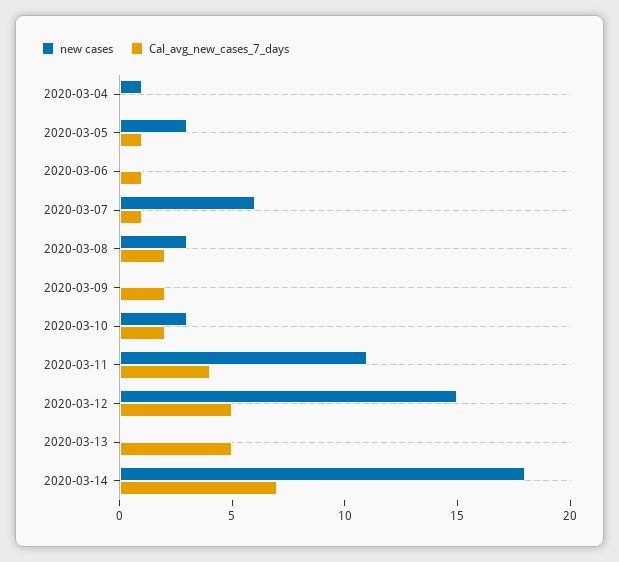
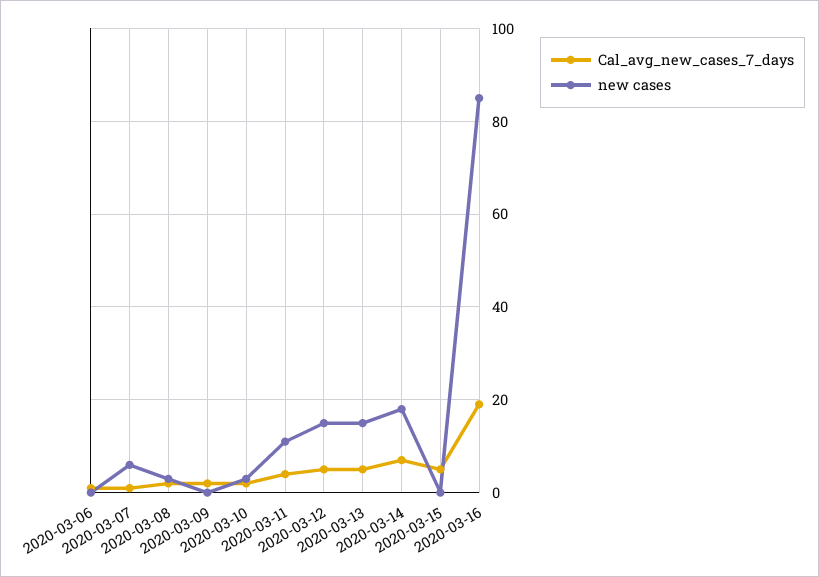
new cases, 2020-03-04: 1 -> none
Cal_avg_new_cases_7_days, 2020-03-04: 0 -> none
new cases, 2020-03-05: 3 -> none
Cal_avg_new_cases_7_days, 2020-03-05: 1 -> none
new cases, 2020-03-13: 0 -> 15
Cal_avg_new_cases_7_days, 2020-03-15: none -> 5
new cases, 2020-03-15: none -> 0
Cal_avg_new_cases_7_days, 2020-03-16: none -> 20
new cases, 2020-03-16: none -> 85

